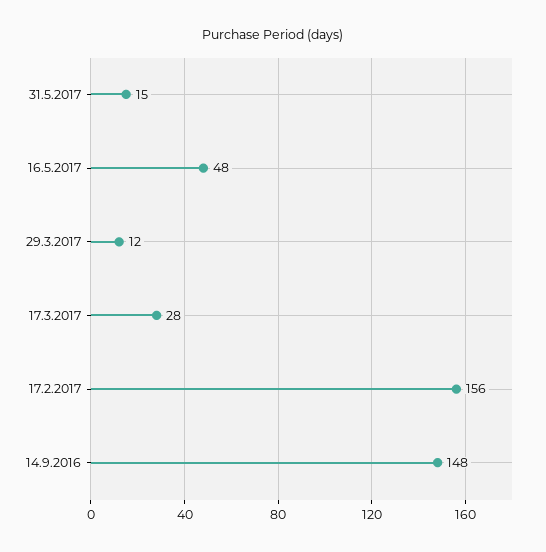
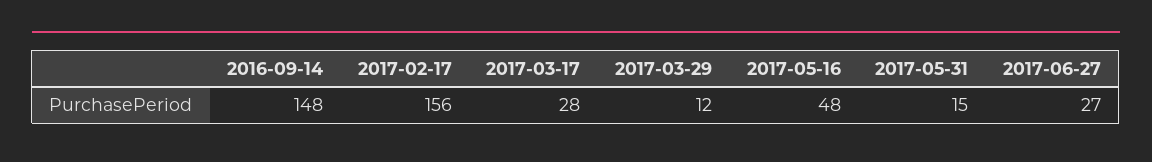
2017-06-27: none -> 27

